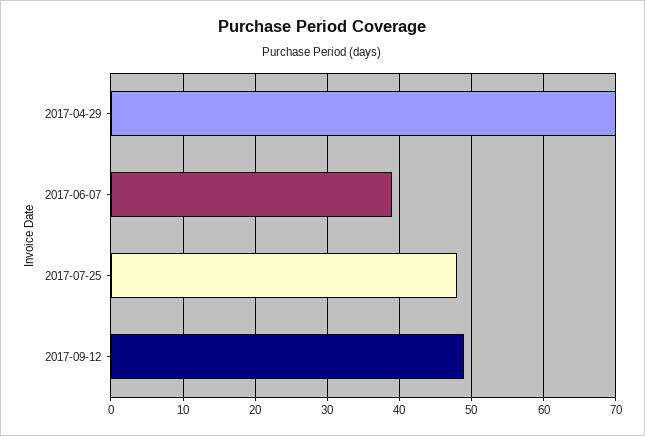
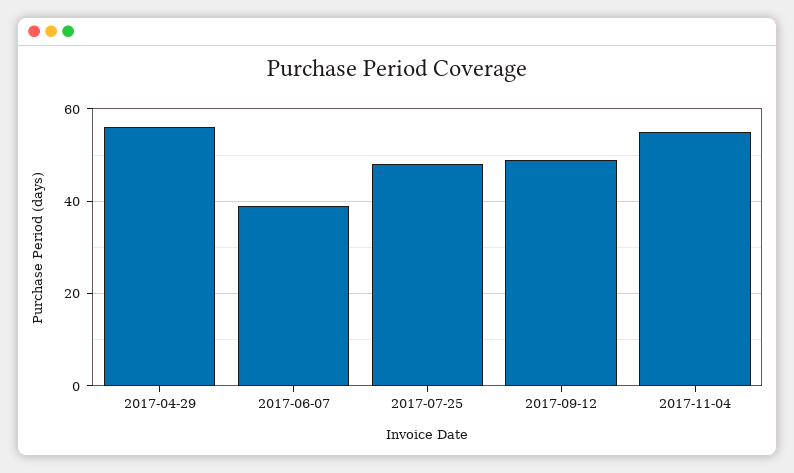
2017-04-29: 70 -> 55
2017-11-04: none -> 55

